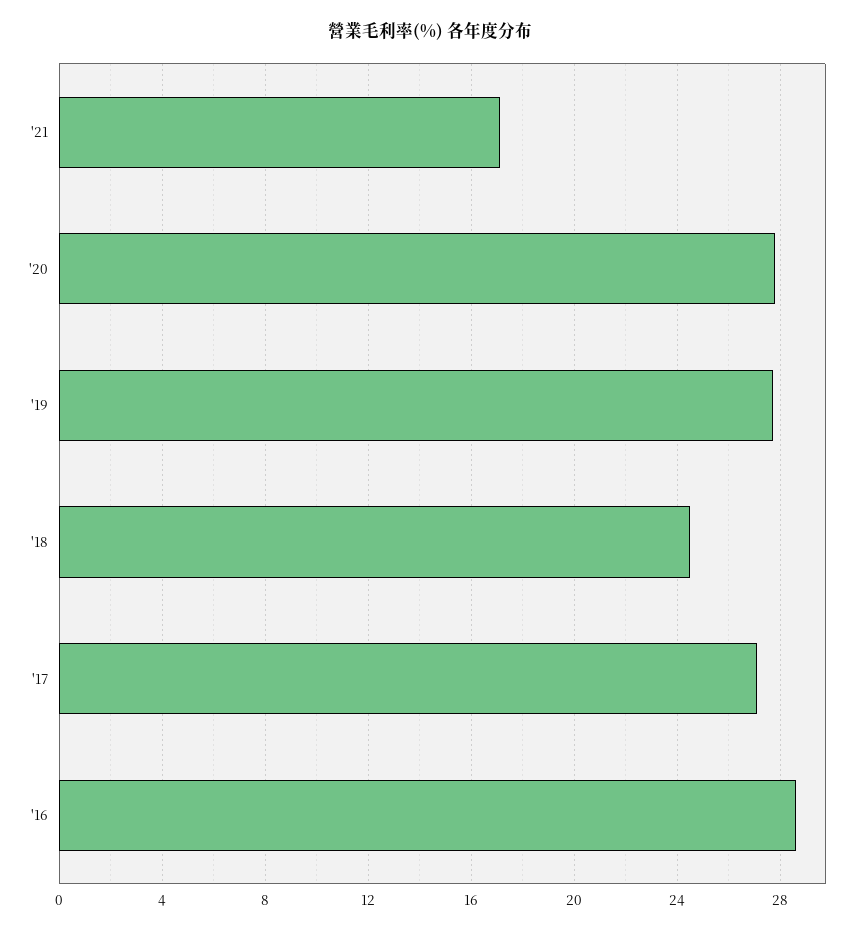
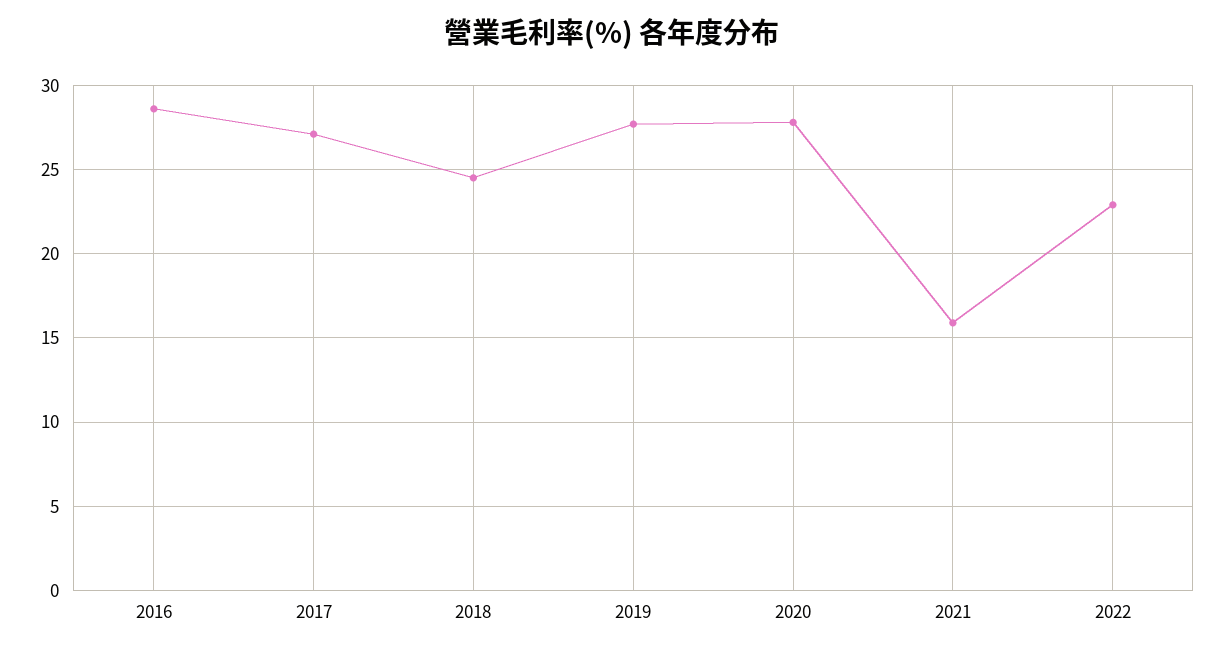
'21: 17 -> 16
2022: none -> 23

